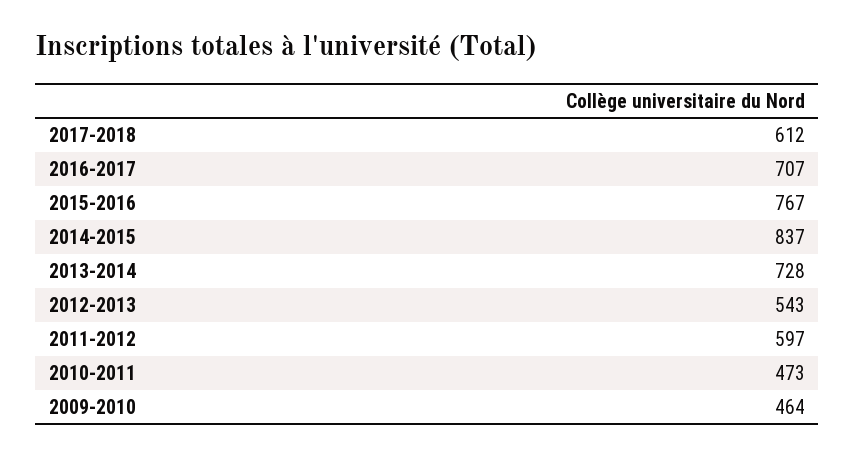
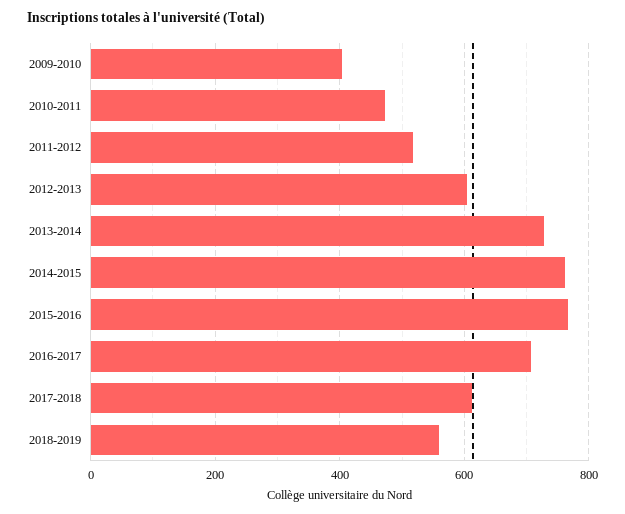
2014-2015: 837 -> 760
2012-2013: 543 -> 600
2011-2012: 597 -> 520
2009-2010: 464 -> 400
2018-2019: none -> 560

